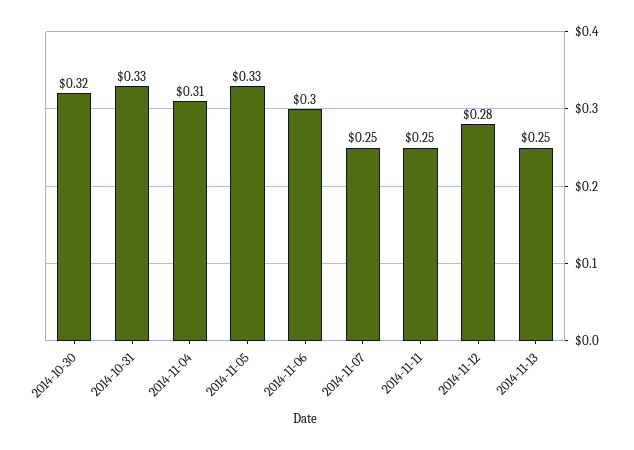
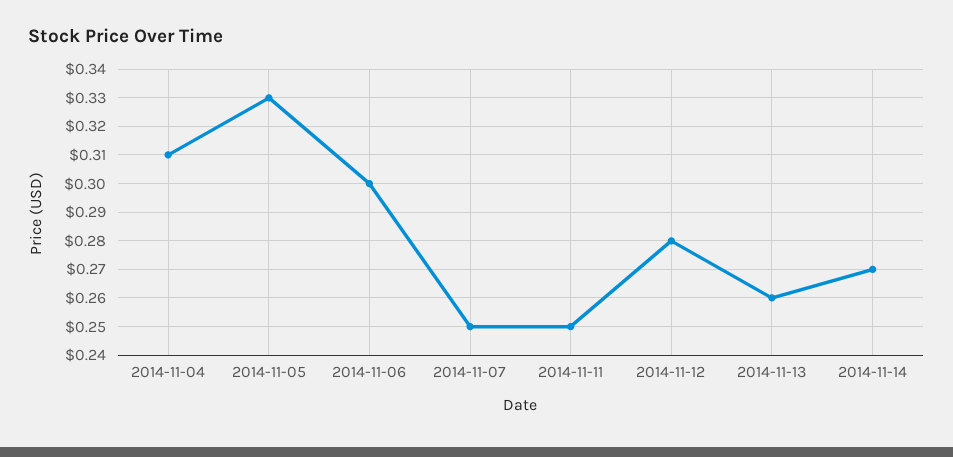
2014-10-30: 0.32 -> none
2014-10-31: 0.33 -> none
2014-11-13: 0.25 -> 0.26
2014-11-14: none -> 0.27

